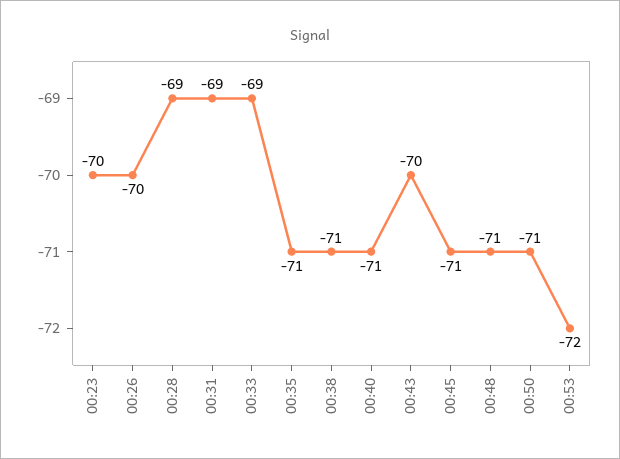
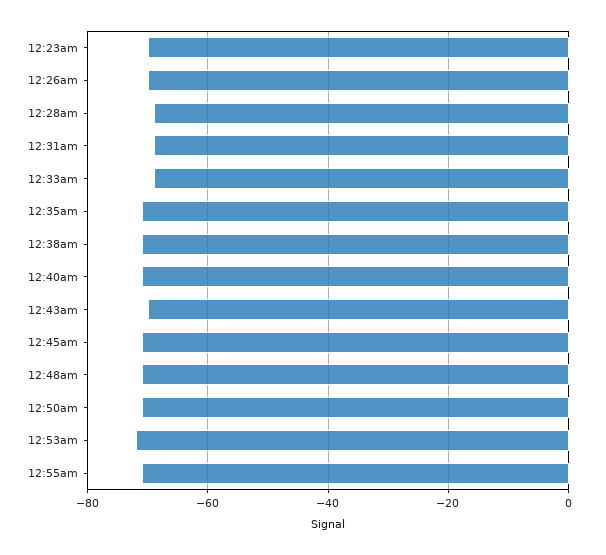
12:55am: none -> -70

